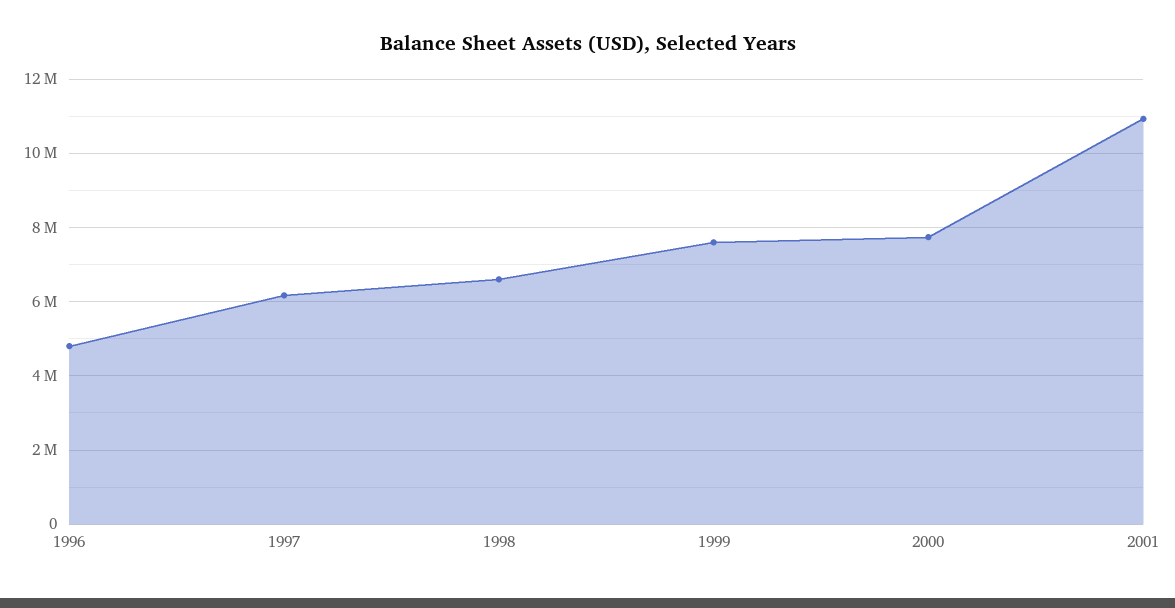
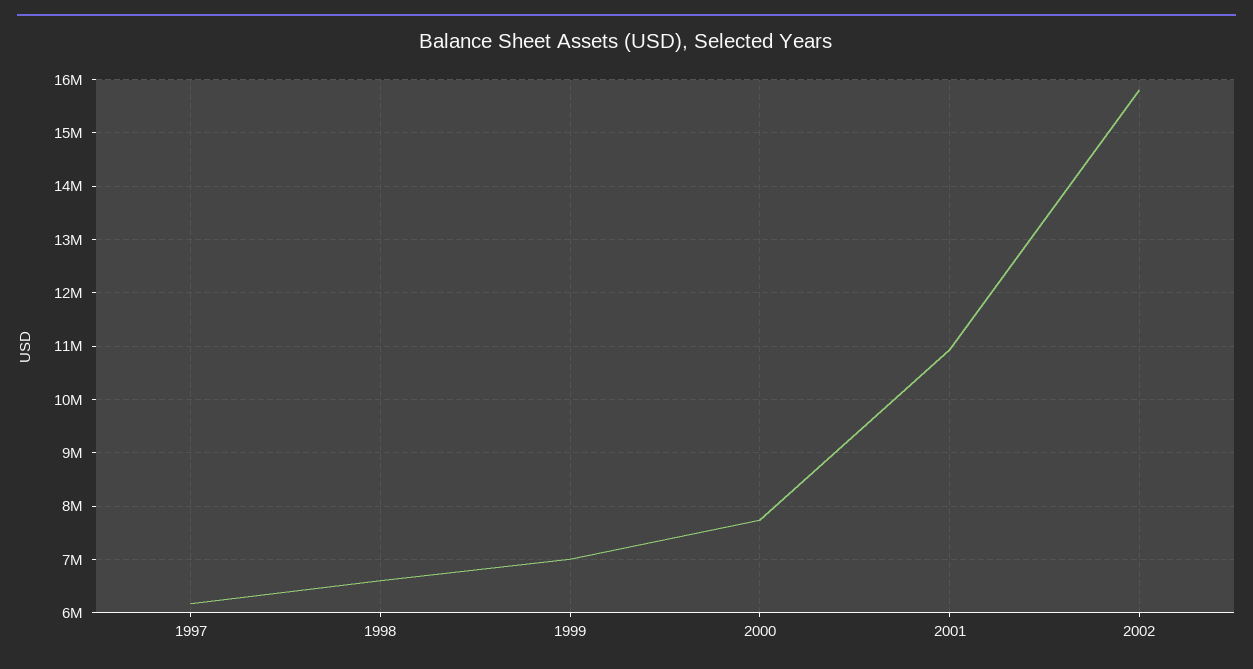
1996: 4800000 -> none
1999: 7600000 -> 7000000
2002: none -> 15800000

